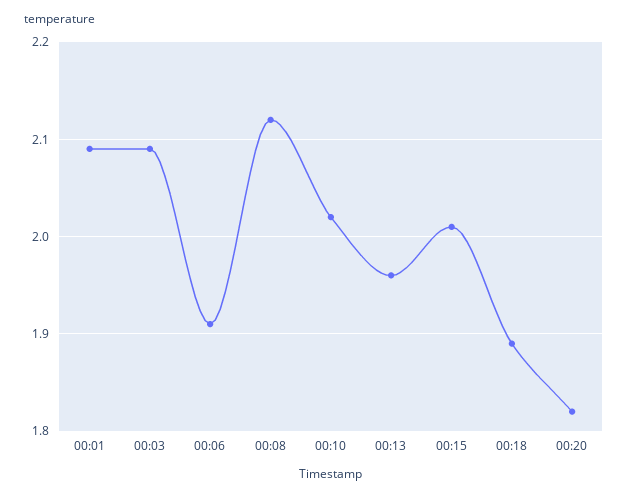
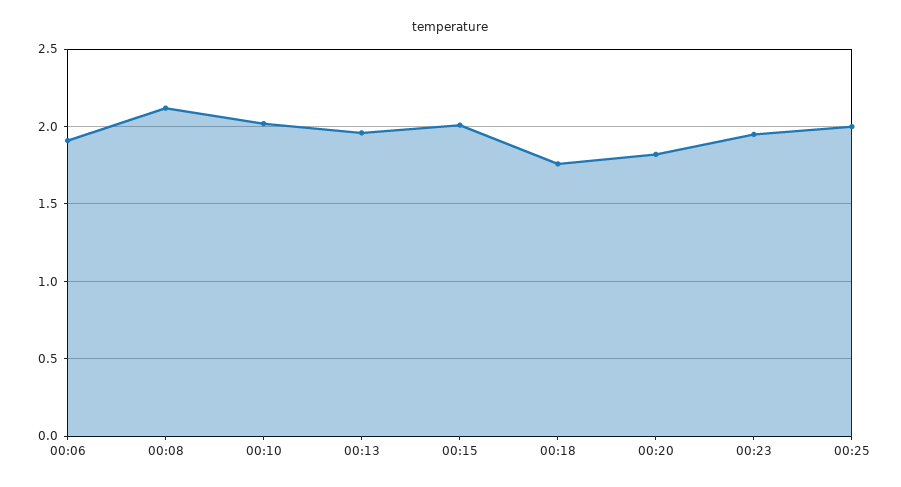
00:01: 2.09 -> none
00:03: 2.09 -> none
00:18: 1.89 -> 1.75
00:23: none -> 1.95
00:25: none -> 2

